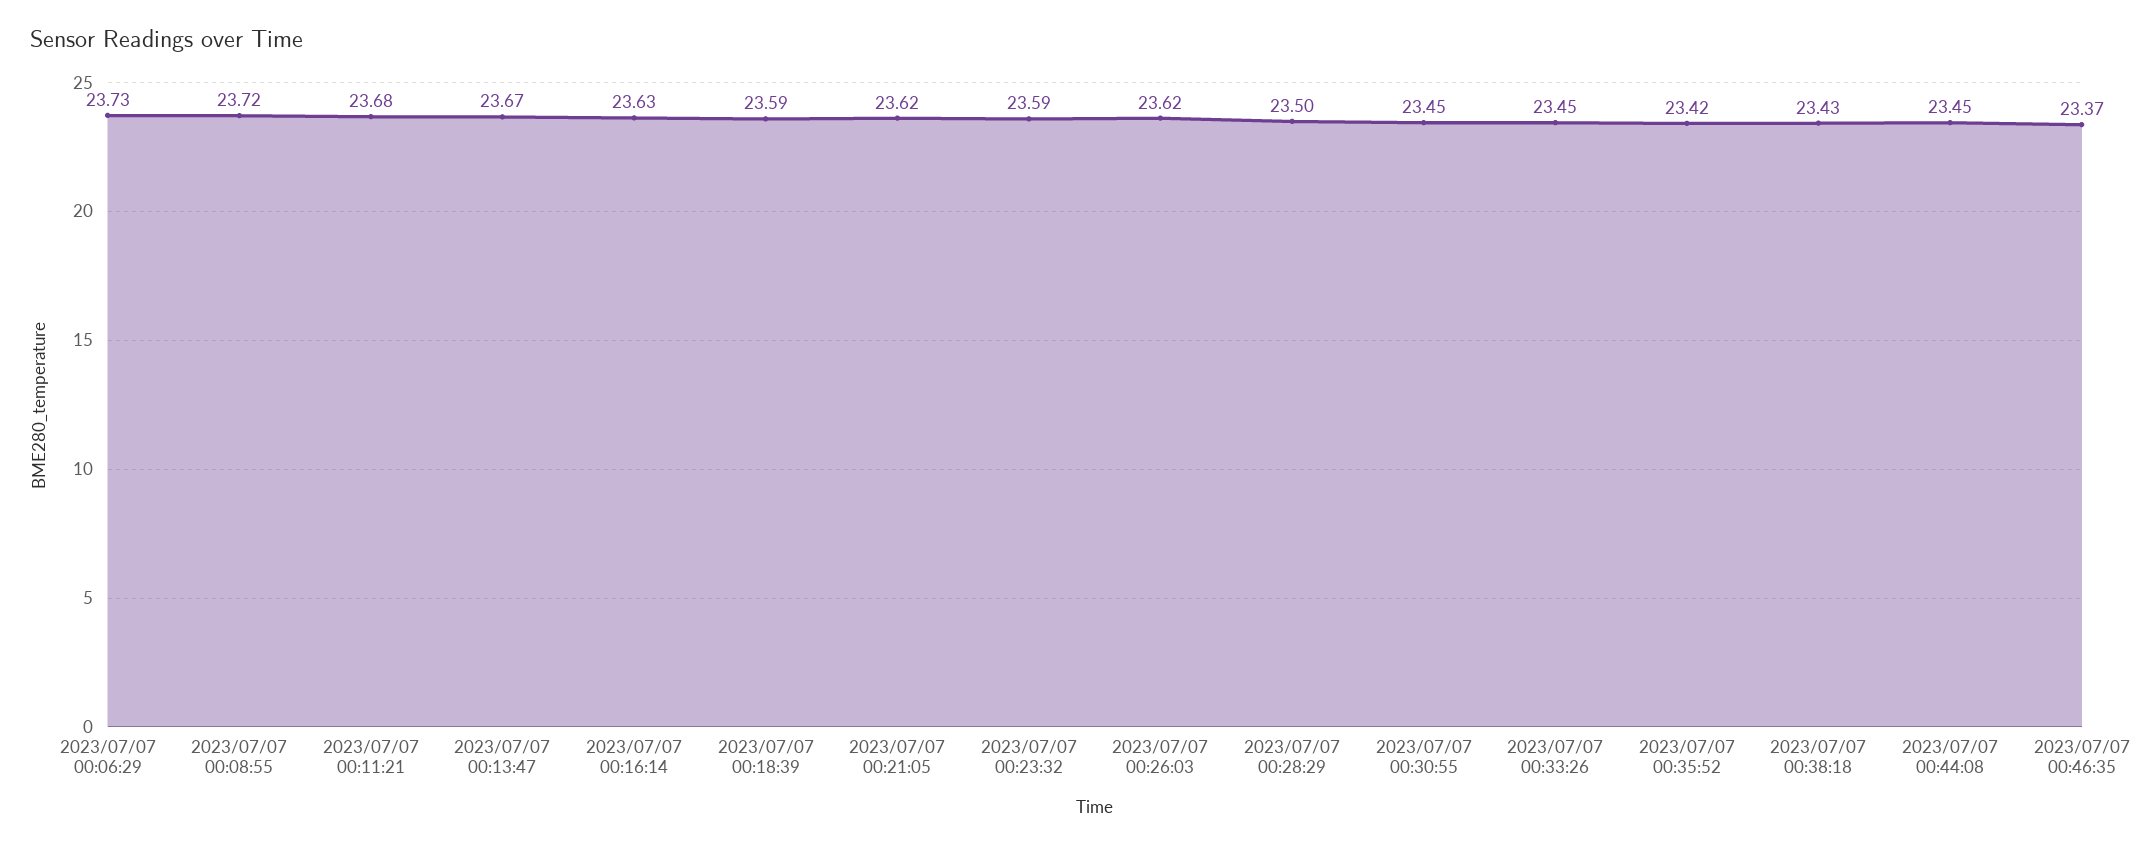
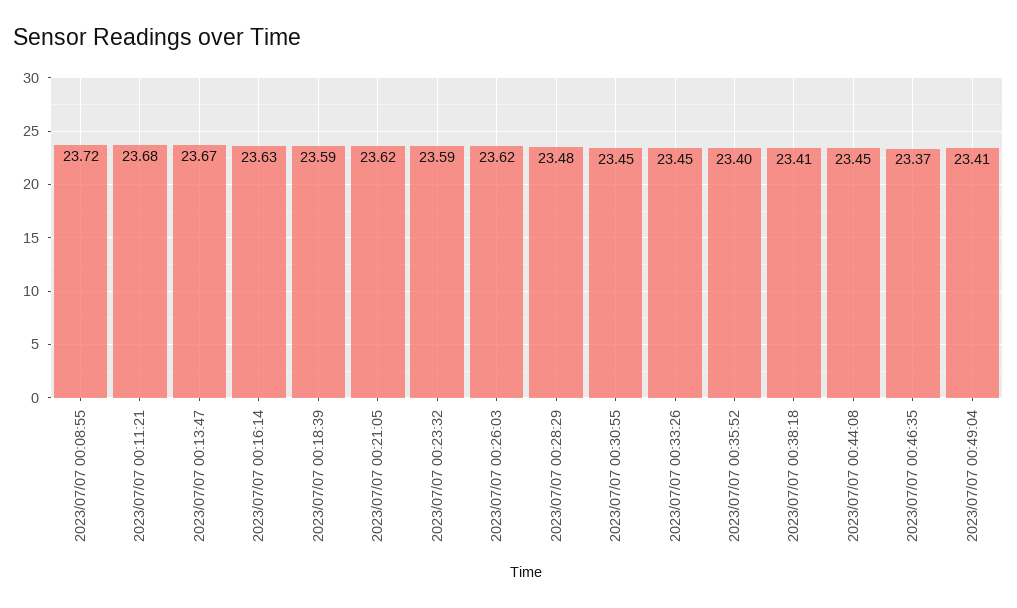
2023/07/07 00:06:29: 23.73 -> none
2023/07/07 00:28:29: 23.5 -> 23.48
2023/07/07 00:35:52: 23.42 -> 23.4
2023/07/07 00:38:18: 23.43 -> 23.41
2023/07/07 00:49:04: none -> 23.41

